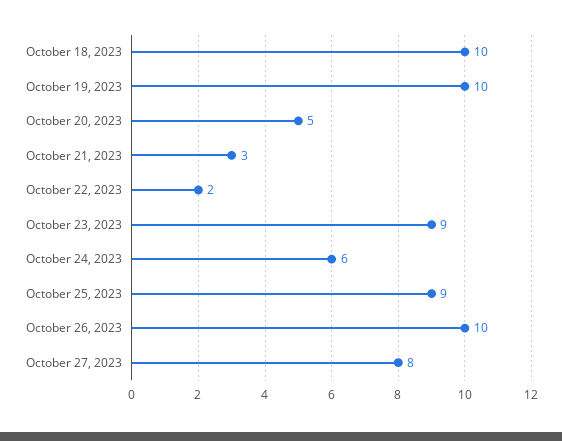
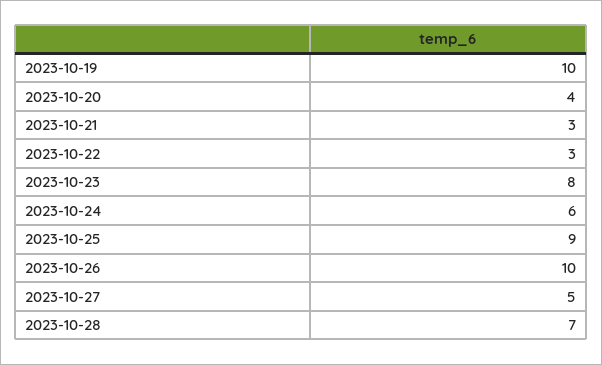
October 18, 2023: 10 -> none
October 20, 2023: 5 -> 4
October 22, 2023: 2 -> 3
October 23, 2023: 9 -> 8
October 27, 2023: 8 -> 5
2023-10-28: none -> 7

